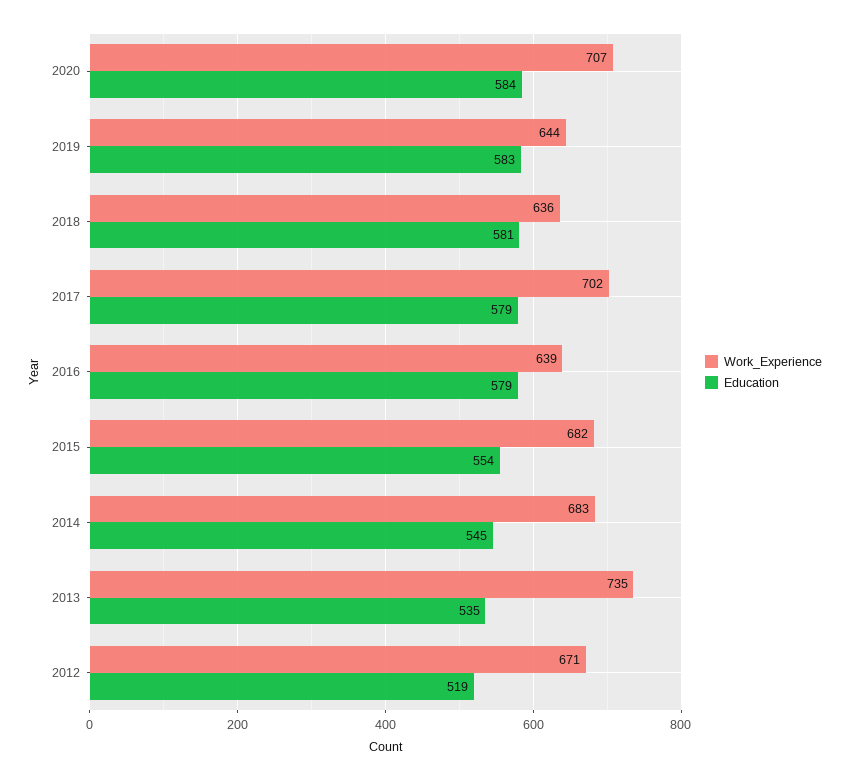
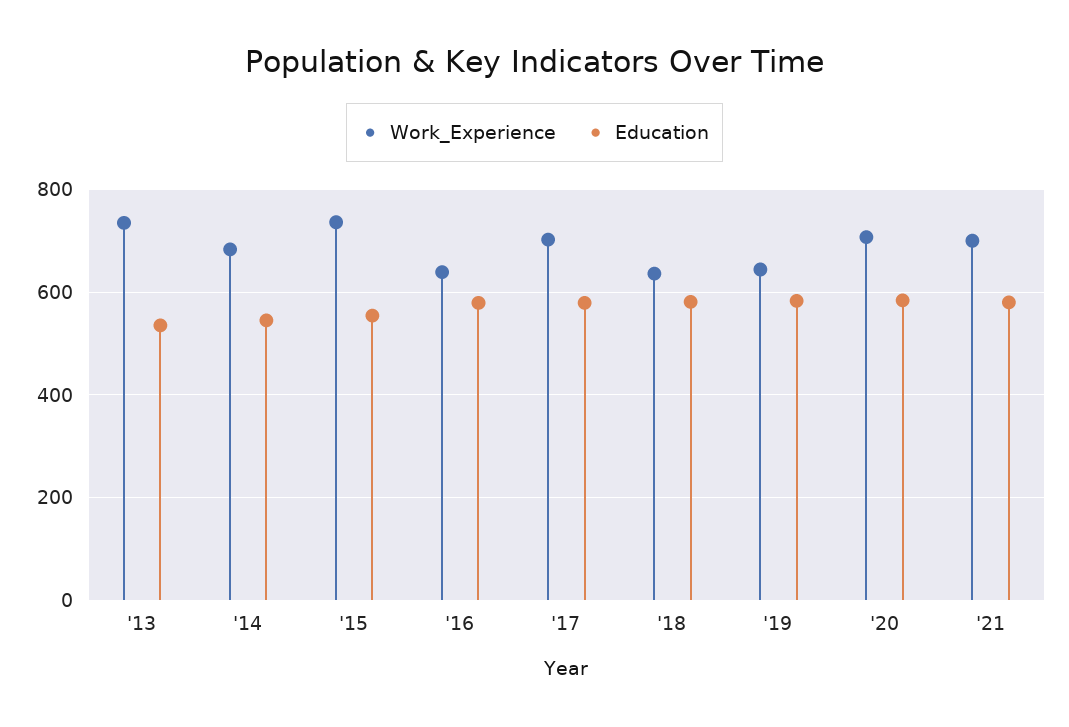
Work_Experience, 2015: 682 -> 740
Work_Experience, 2012: 671 -> none
Education, 2012: 519 -> none
Work_Experience, '21: none -> 700
Education, '21: none -> 580

